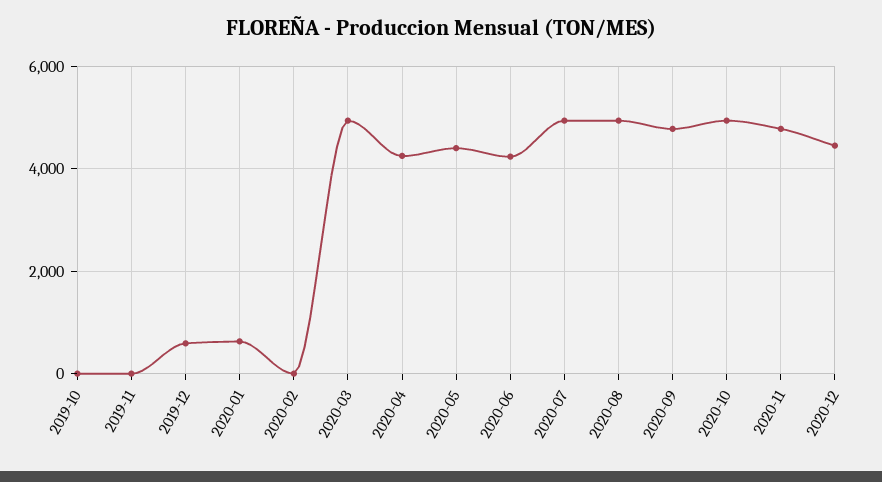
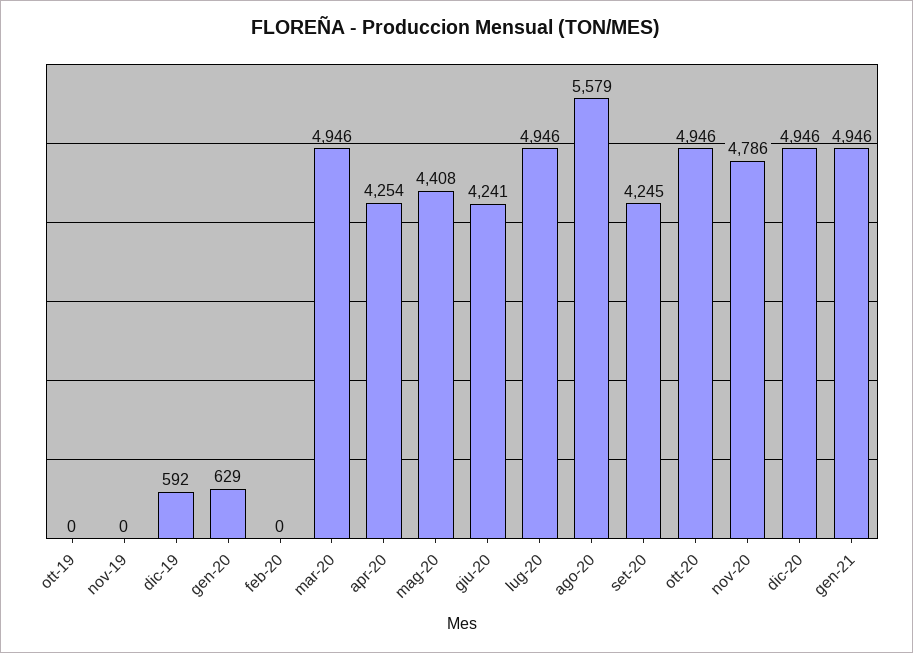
2020-08: 5000 -> 5579
2020-09: 4800 -> 4245
2020-12: 4400 -> 4946
gen-21: none -> 4946

